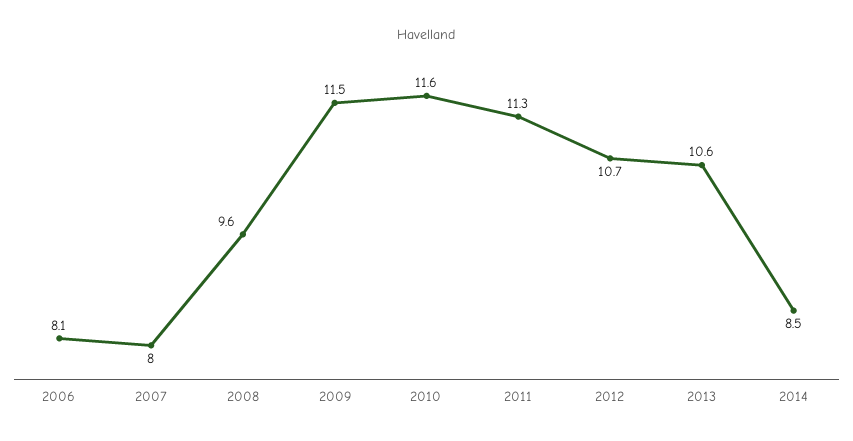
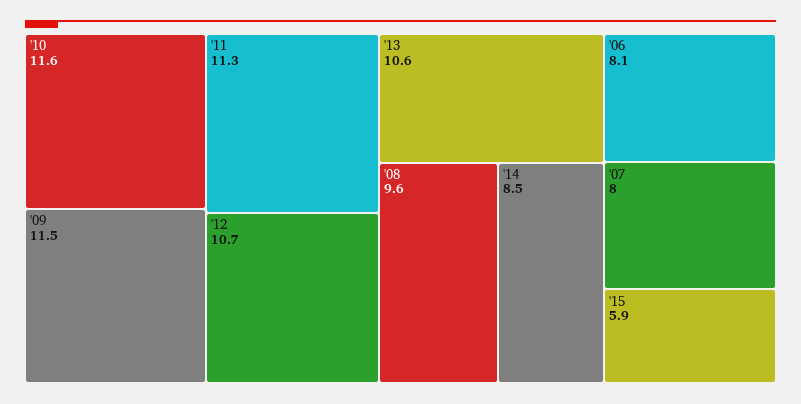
'15: none -> 5.9

